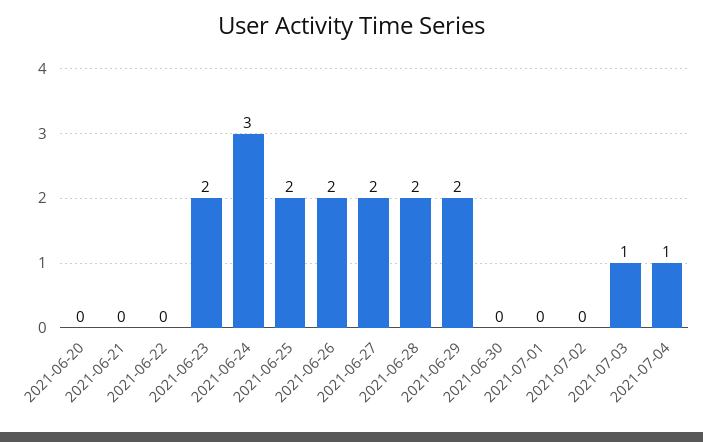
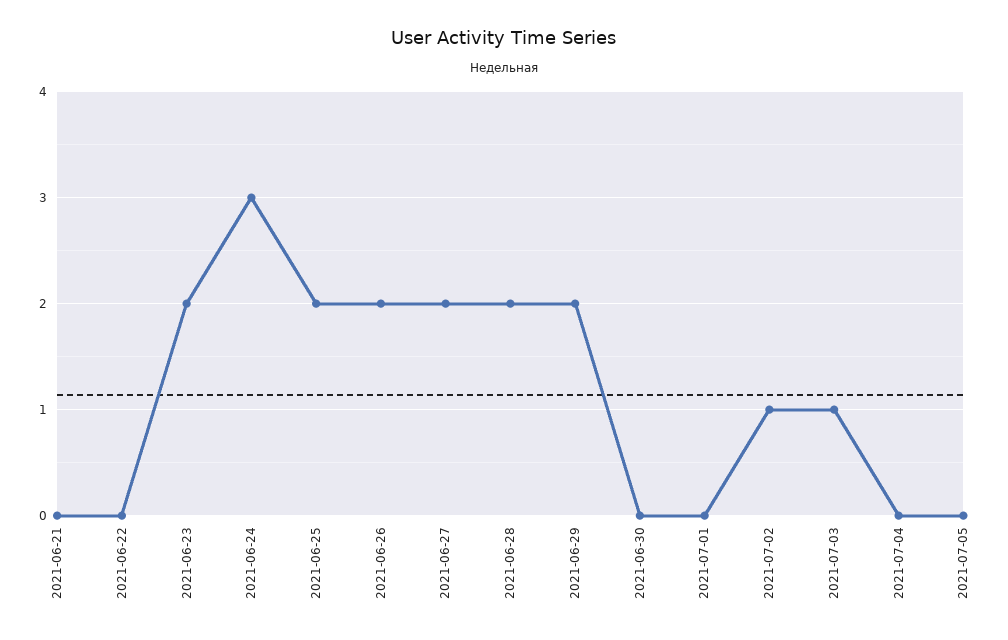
2021-06-20: 0 -> none
2021-07-02: 0 -> 1
2021-07-04: 1 -> 0
2021-07-05: none -> 0

